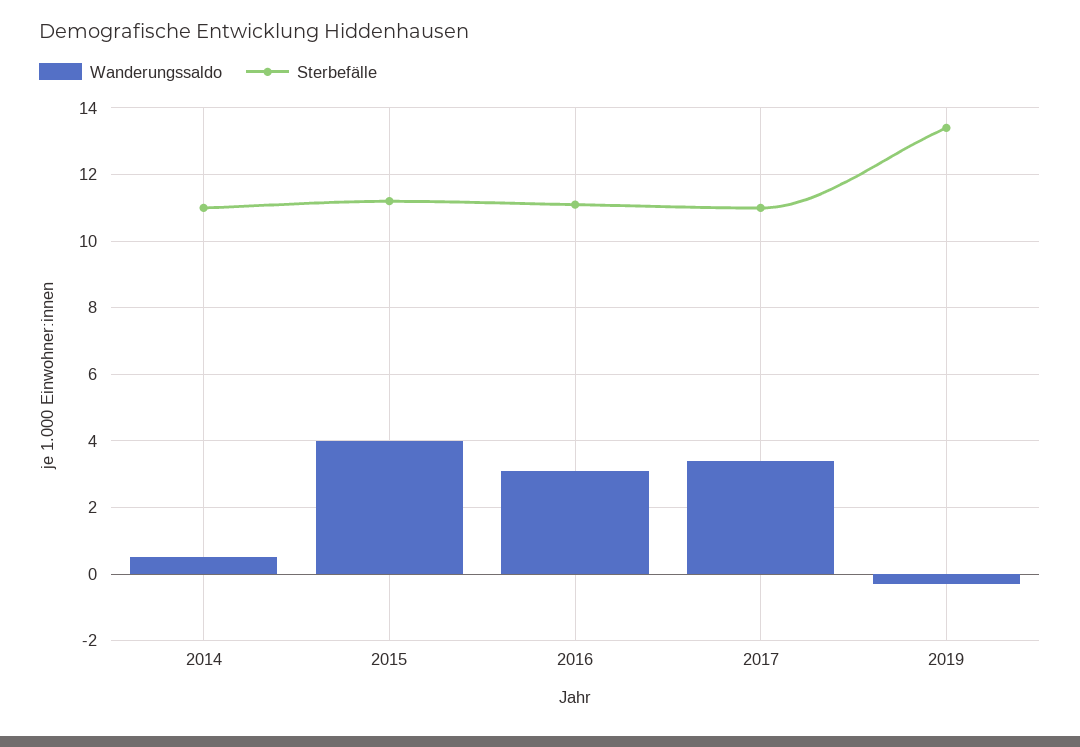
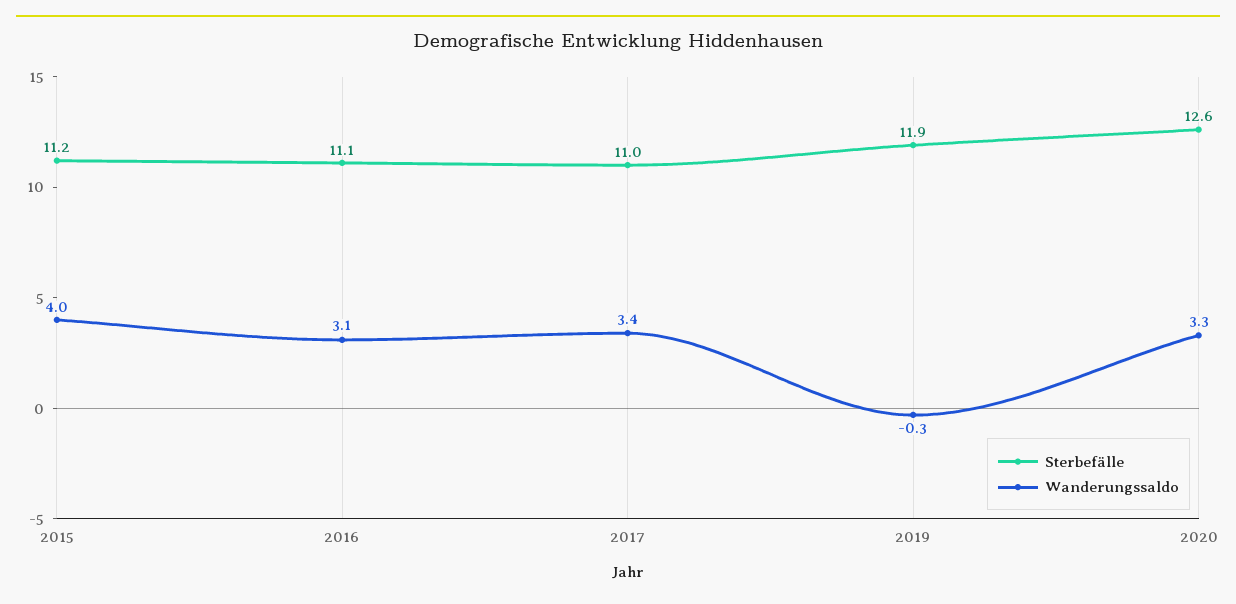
Wanderungssaldo, 2014: 0.5 -> none
Sterbefälle, 2014: 11 -> none
Sterbefälle, 2019: 13.5 -> 11.9
Sterbefälle, 2020: none -> 12.6
Wanderungssaldo, 2020: none -> 3.3

